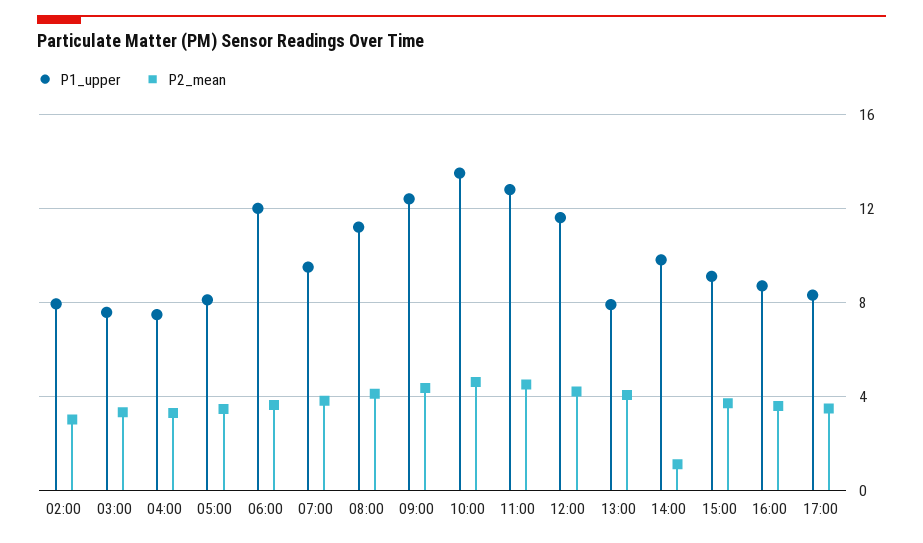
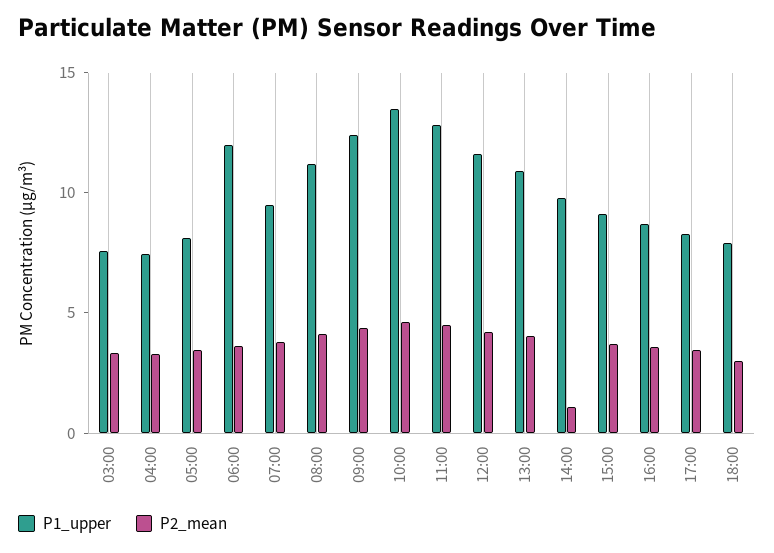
P1_upper, 02:00: 8 -> none
P2_mean, 02:00: 3 -> none
P1_upper, 13:00: 8 -> 11
P1_upper, 18:00: none -> 8
P2_mean, 18:00: none -> 3

